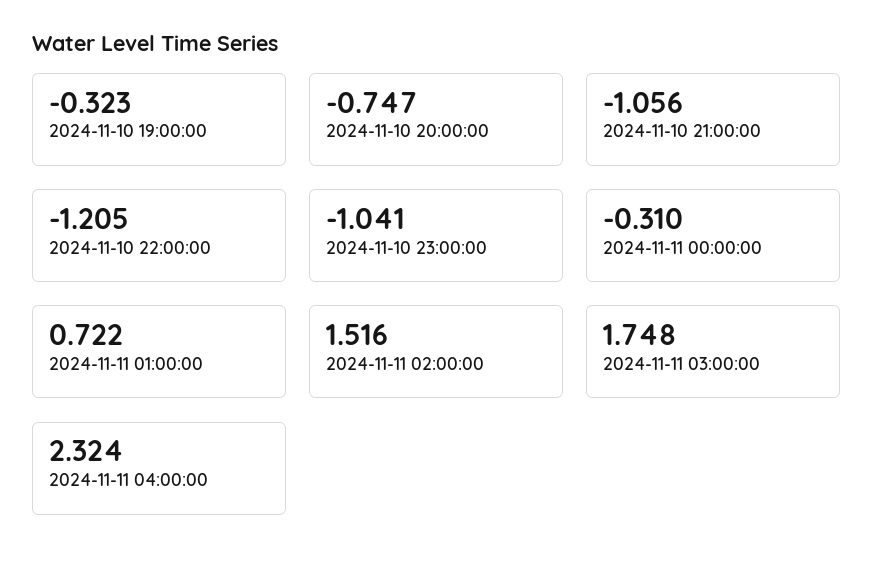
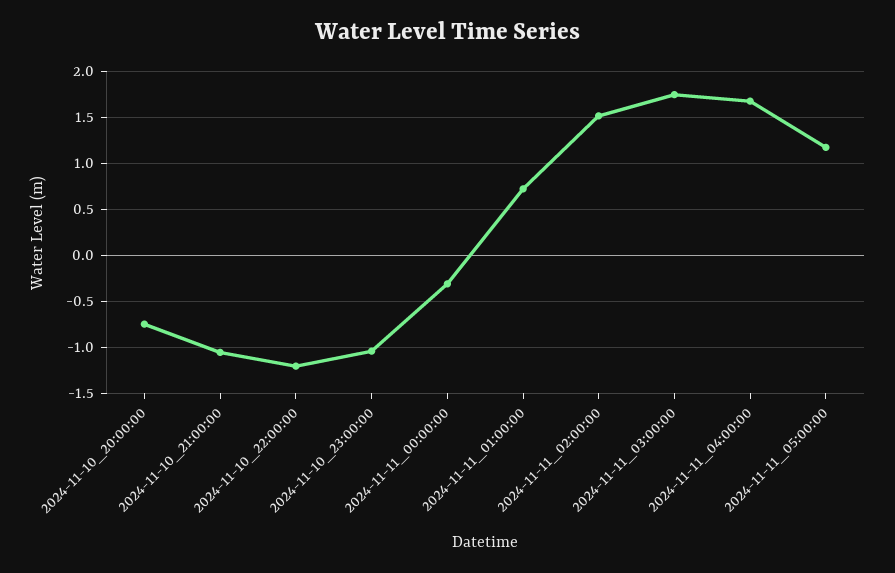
2024-11-10 19:00:00: -0.323 -> none
2024-11-11 04:00:00: 2.324 -> 1.7
2024-11-11_05:00:00: none -> 1.2

